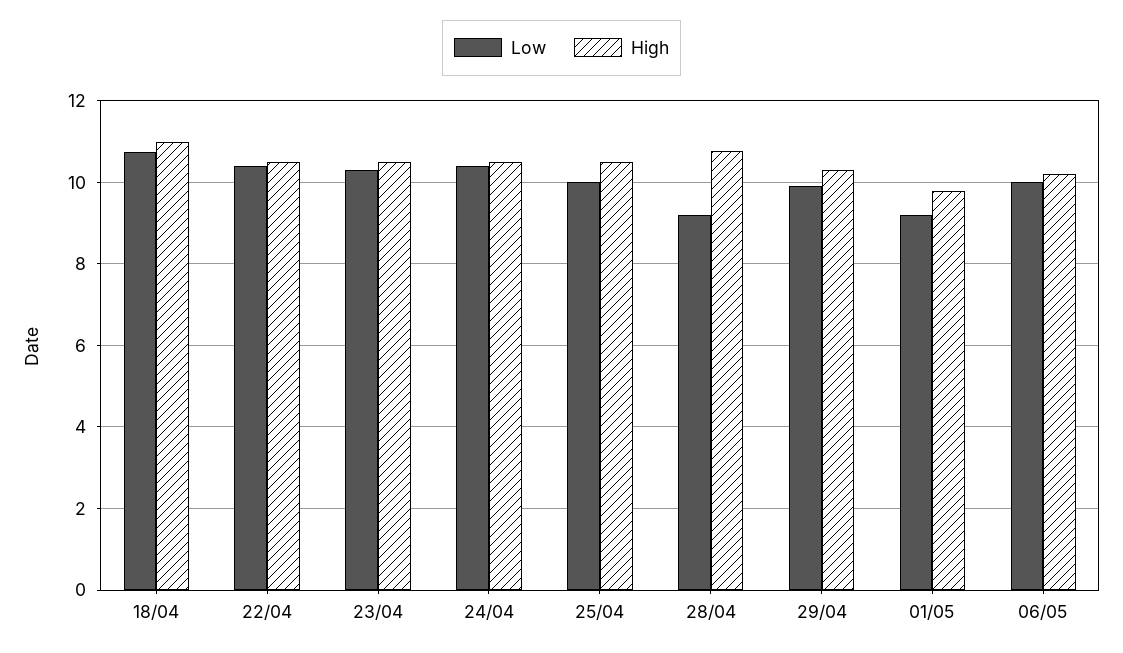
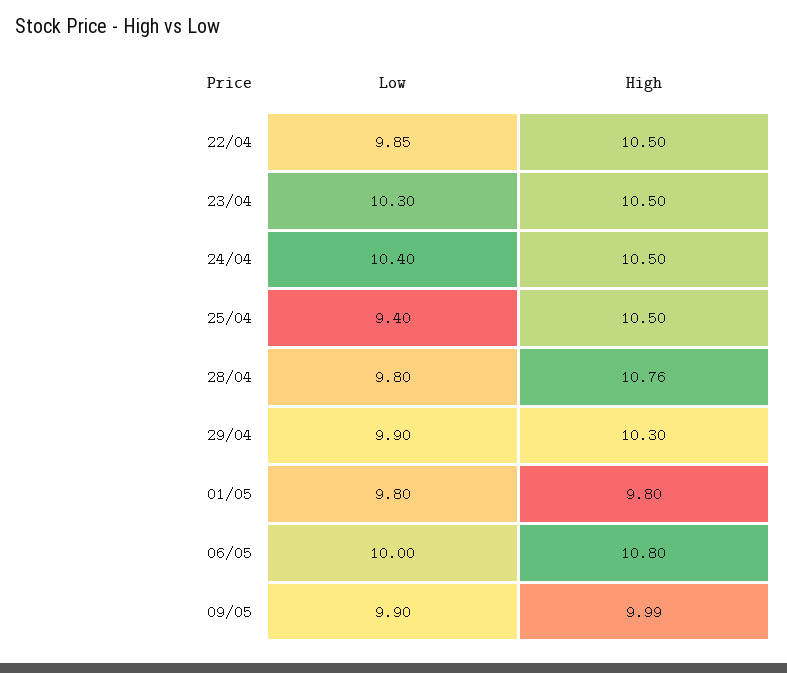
Low, 18/04: 10.8 -> none
High, 18/04: 11 -> none
Low, 22/04: 10.4 -> 9.85
Low, 25/04: 10 -> 9.4
Low, 28/04: 9.2 -> 9.8
Low, 01/05: 9.2 -> 9.8
High, 06/05: 10.2 -> 10.8
Low, 09/05: none -> 9.9
High, 09/05: none -> 9.99

